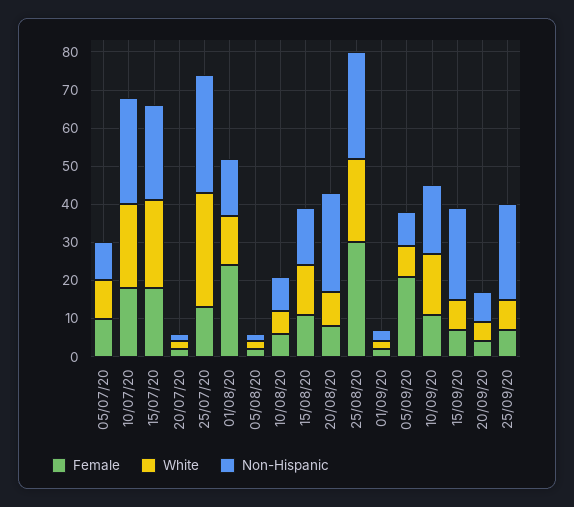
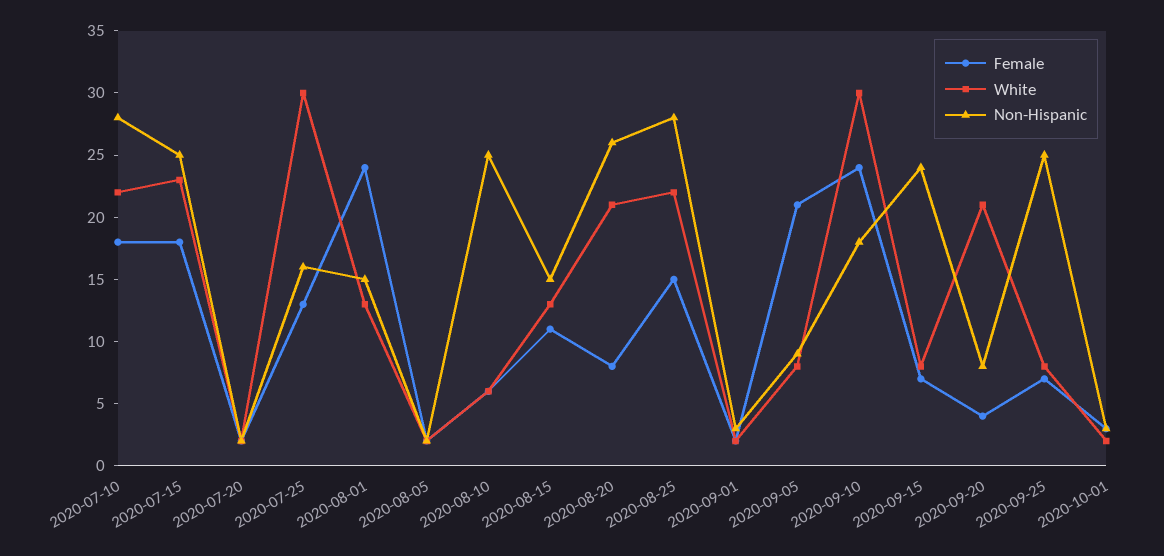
Female, 05/07/20: 10 -> none
White, 05/07/20: 10 -> none
Non-Hispanic, 05/07/20: 10 -> none
Non-Hispanic, 25/07/20: 30 -> 16
Non-Hispanic, 10/08/20: 10 -> 25
White, 20/08/20: 10 -> 21
Female, 25/08/20: 30 -> 15
Female, 10/09/20: 10 -> 24
White, 10/09/20: 15 -> 30
White, 20/09/20: 5 -> 21
Female, 2020-10-01: none -> 3
White, 2020-10-01: none -> 2
Non-Hispanic, 2020-10-01: none -> 3

